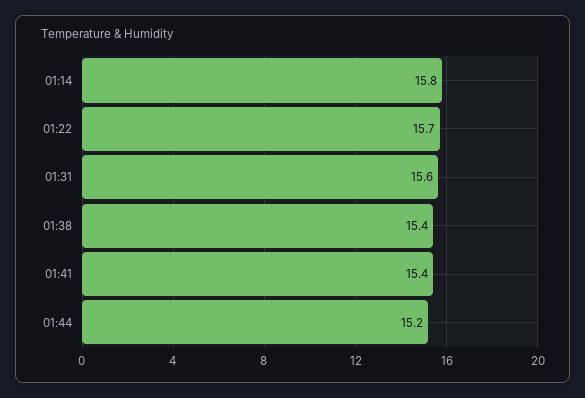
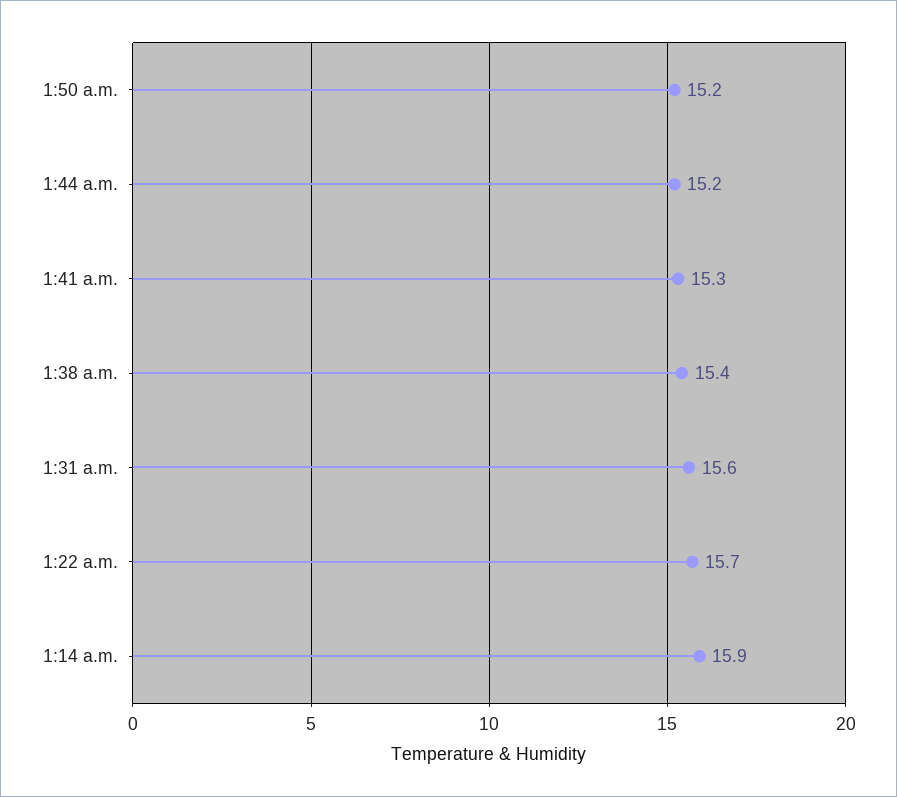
01:14: 15.8 -> 15.9
01:41: 15.4 -> 15.3
1:50 a.m.: none -> 15.2

